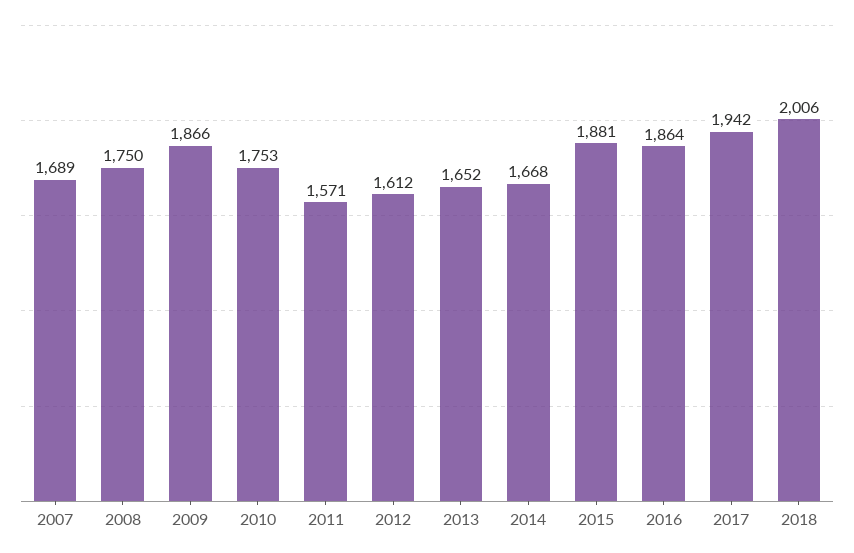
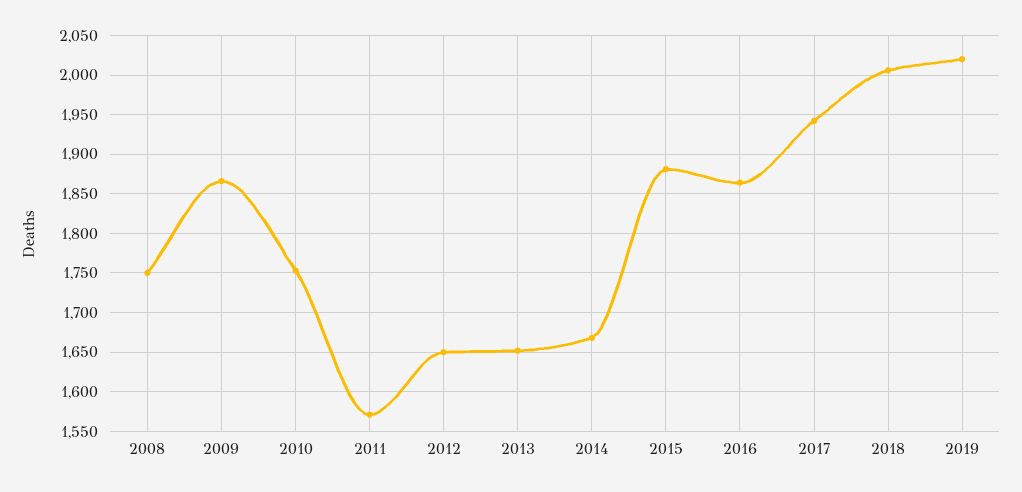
2007: 1689 -> none
2012: 1612 -> 1650
2019: none -> 2020

